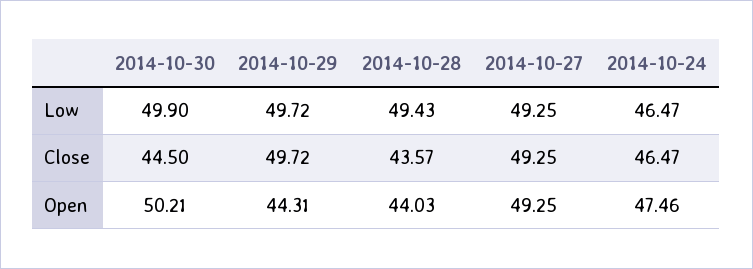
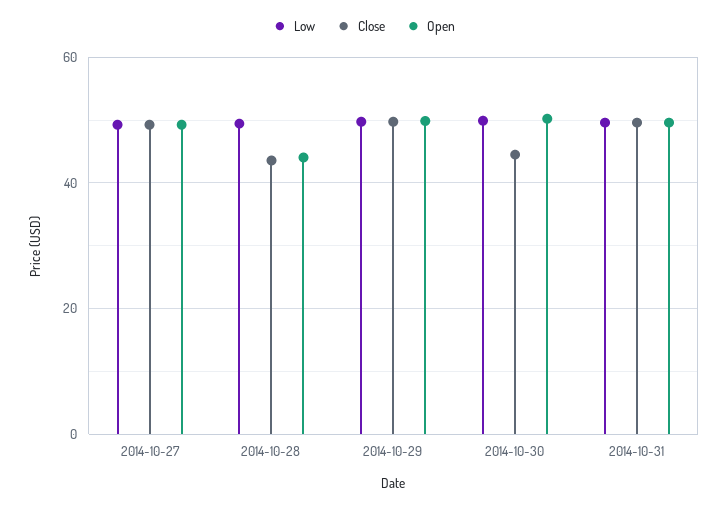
Low, 2014-10-24: 46.47 -> none
Close, 2014-10-24: 46.47 -> none
Open, 2014-10-29: 44.31 -> 50
Open, 2014-10-24: 47.46 -> none
Low, 2014-10-31: none -> 50
Close, 2014-10-31: none -> 50
Open, 2014-10-31: none -> 50

